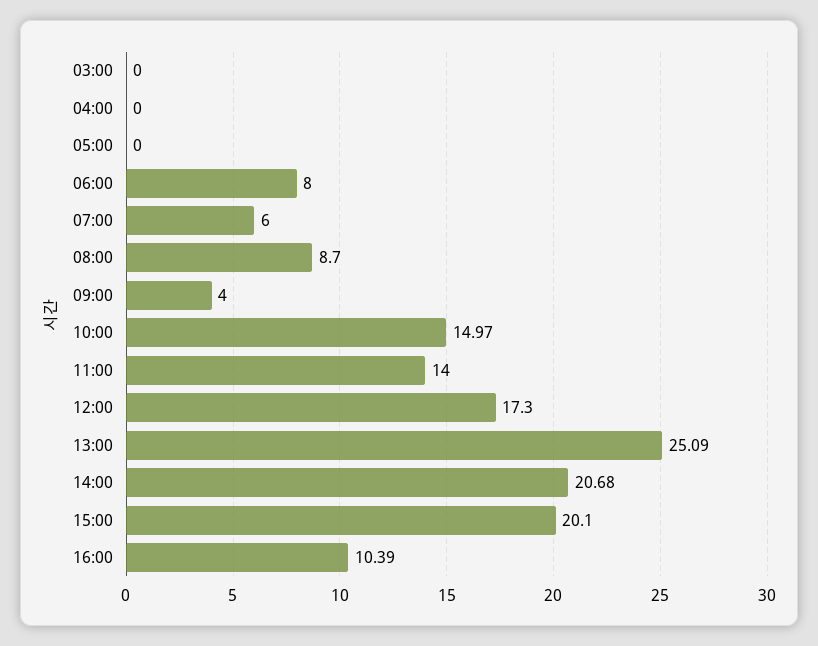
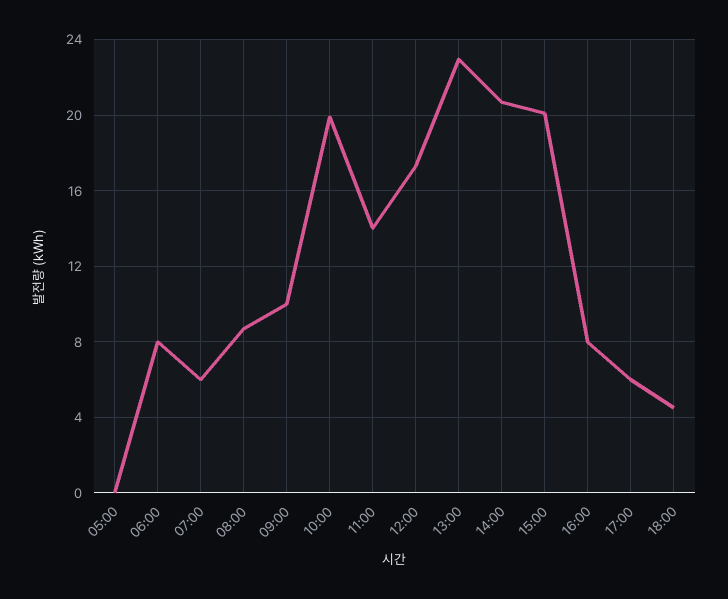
03:00: 0 -> none
04:00: 0 -> none
09:00: 4 -> 10
10:00: 14.97 -> 20
13:00: 25.09 -> 23
16:00: 10.39 -> 8
17:00: none -> 6
18:00: none -> 4.5

